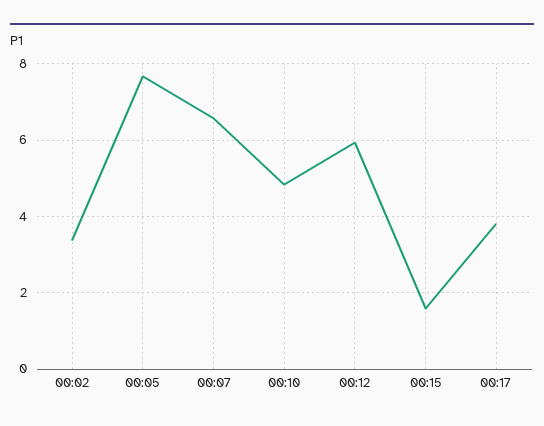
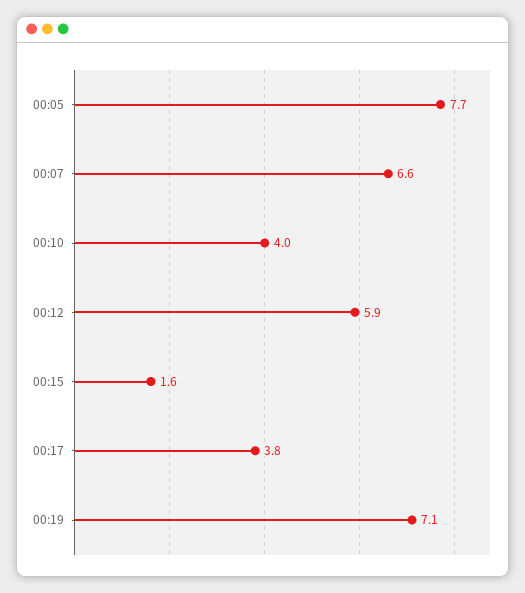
00:02: 3.4 -> none
00:10: 4.8 -> 4
00:19: none -> 7.1

